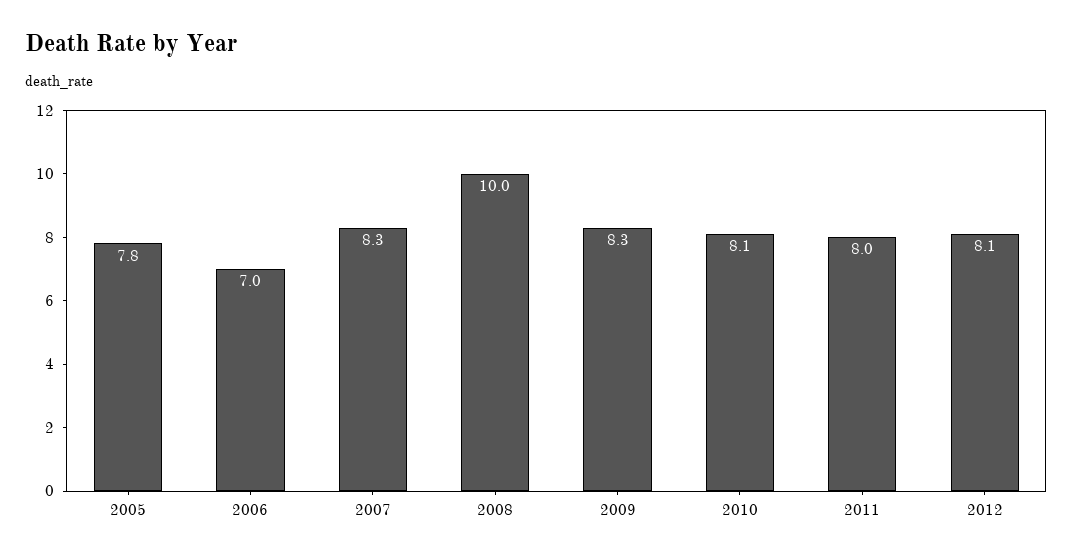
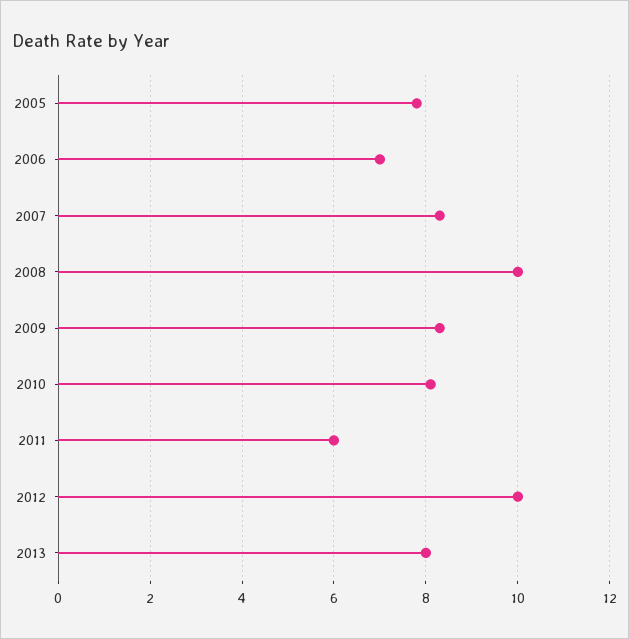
2011: 8 -> 6
2012: 8.1 -> 10
2013: none -> 8

